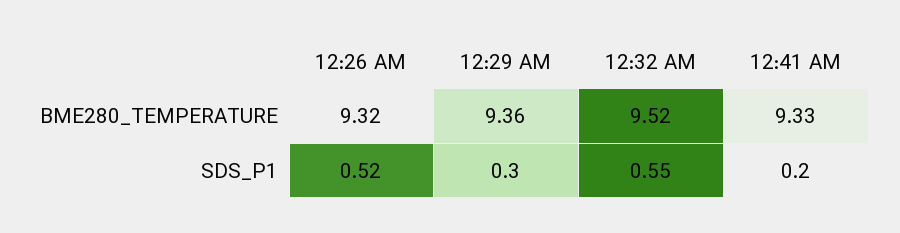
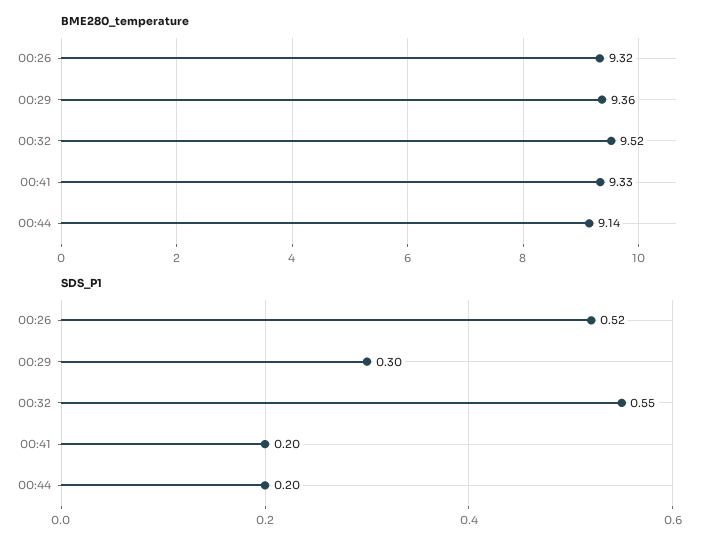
BME280_TEMPERATURE, 00:44: none -> 9.14
SDS_P1, 00:44: none -> 0.2

